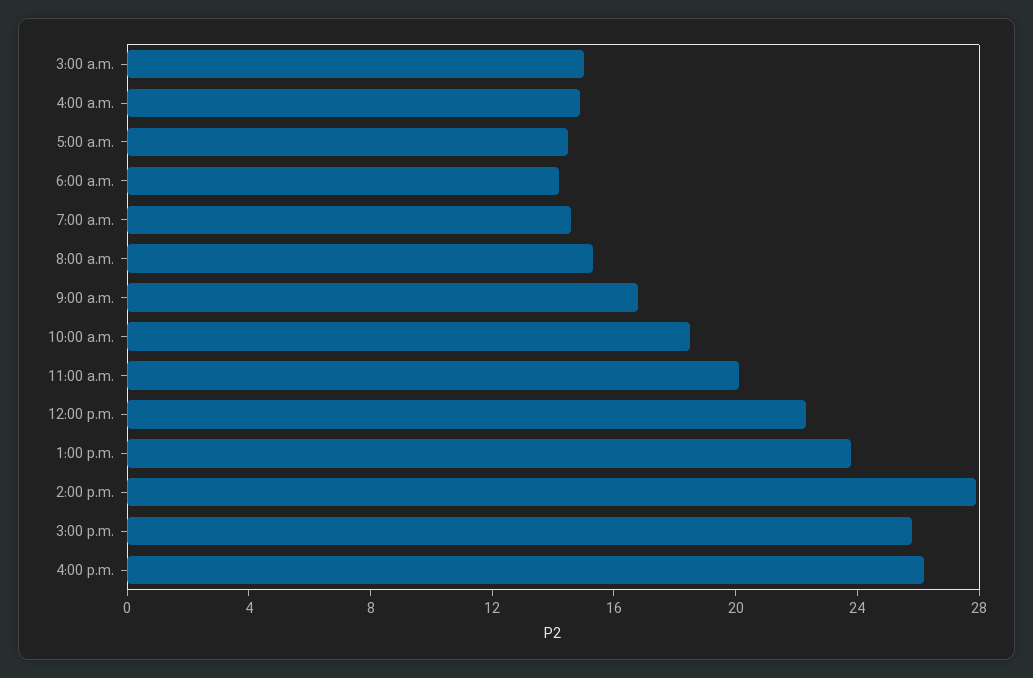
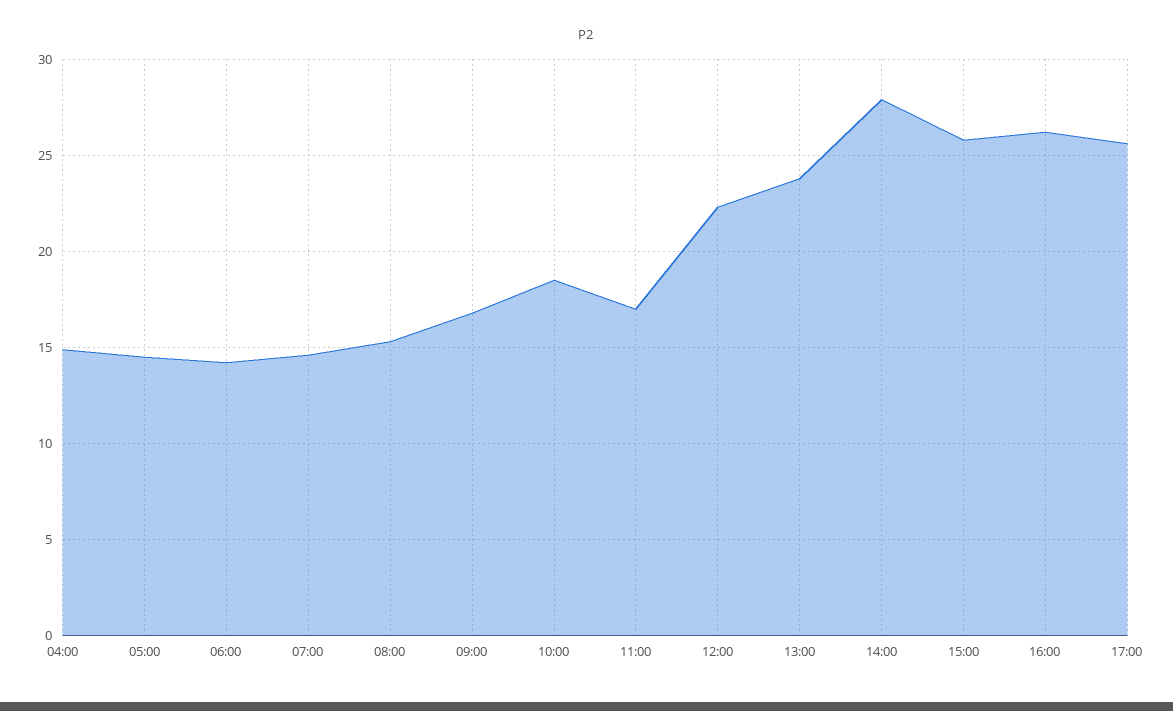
3:00 a.m.: 15 -> none
11:00 a.m.: 20 -> 17
17:00: none -> 25.5

